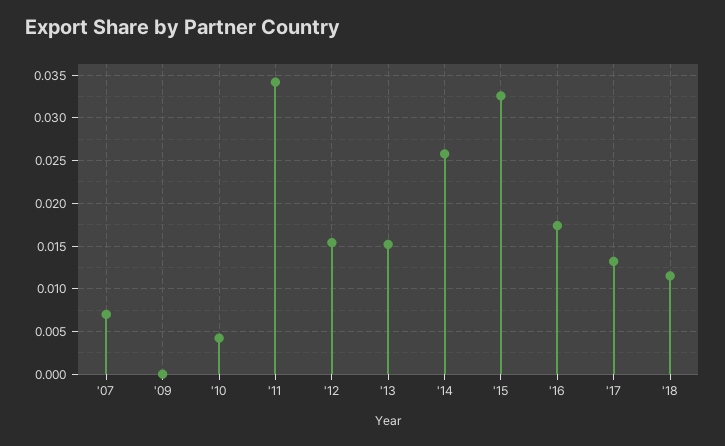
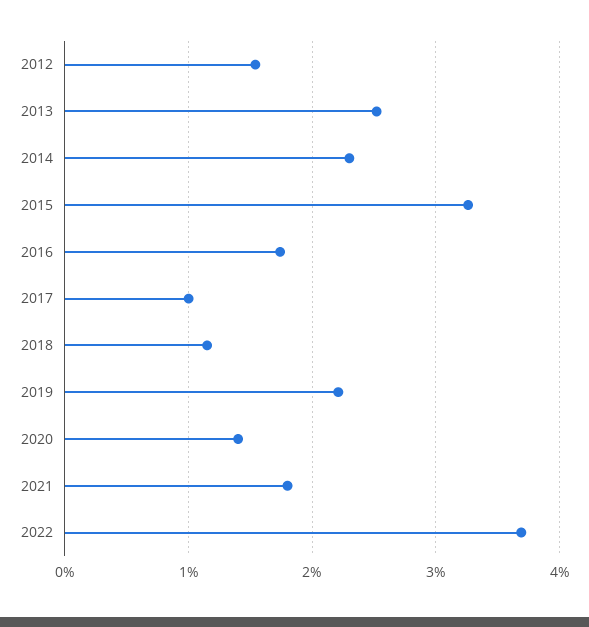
'07: 0.007 -> none
'09: 0 -> none
'10: 0.004 -> none
'11: 0.034 -> none
'13: 0.015 -> 0.025
'14: 0.026 -> 0.023
'17: 0.013 -> 0.01
2019: none -> 0.022
2020: none -> 0.014
2021: none -> 0.018
2022: none -> 0.037

